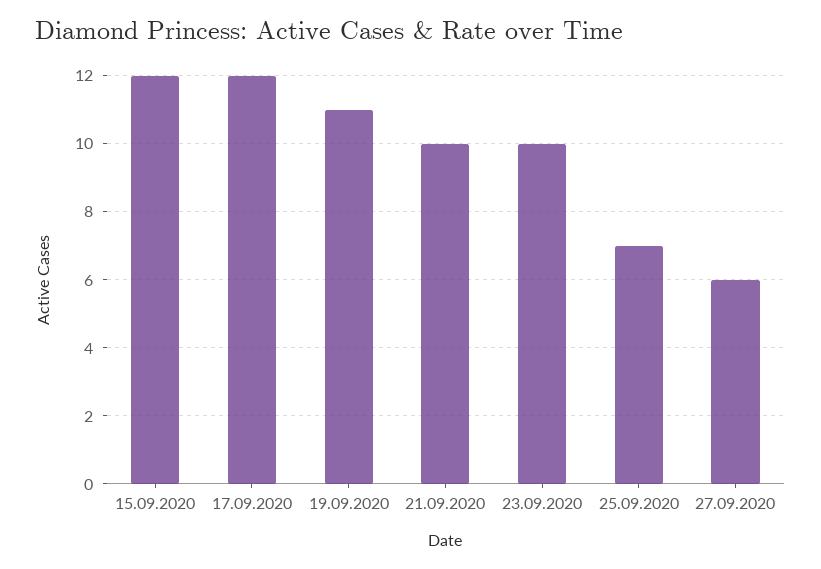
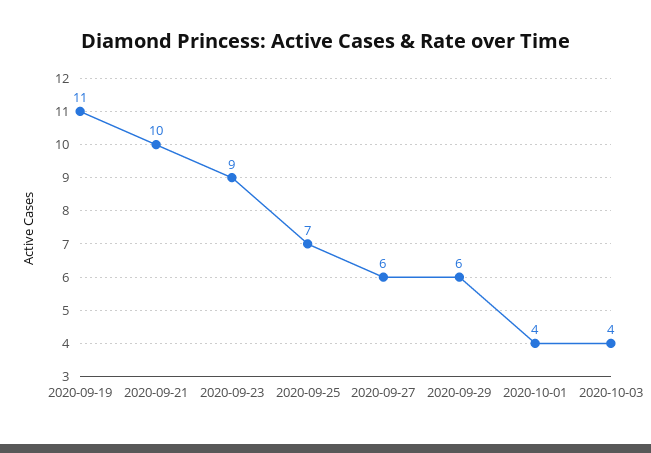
15.09.2020: 12 -> none
17.09.2020: 12 -> none
23.09.2020: 10 -> 9
2020-09-29: none -> 6
2020-10-01: none -> 4
2020-10-03: none -> 4

